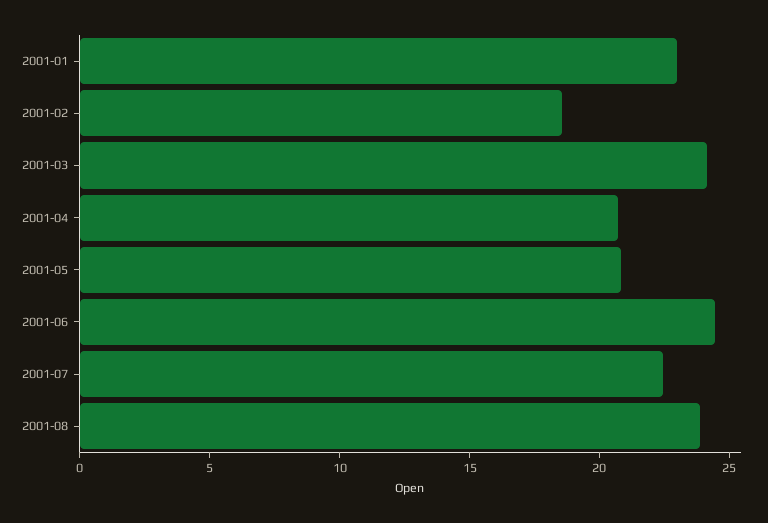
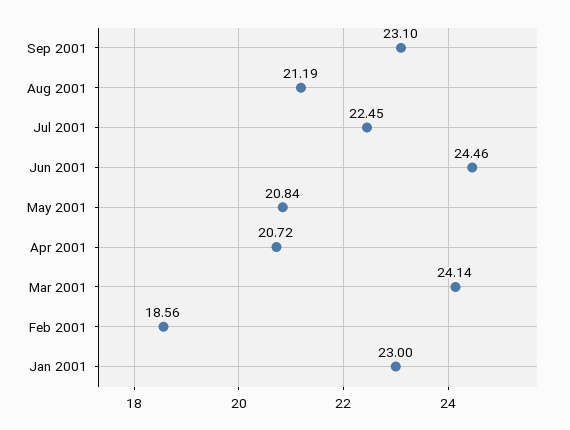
2001-08: 24 -> 21.19
Sep 2001: none -> 23.1

